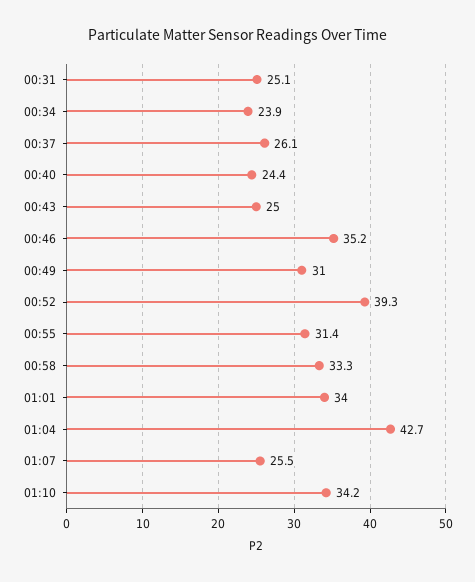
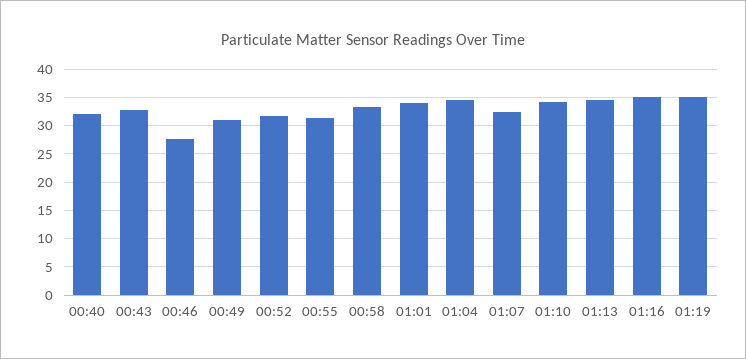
00:31: 25.1 -> none
00:34: 23.9 -> none
00:37: 26.1 -> none
00:40: 24.4 -> 32.5
00:43: 25 -> 32.5
00:46: 35.2 -> 27.5
00:52: 39.3 -> 32.5
01:04: 42.7 -> 35
01:07: 25.5 -> 32.5
01:13: none -> 35
01:16: none -> 35
01:19: none -> 35

